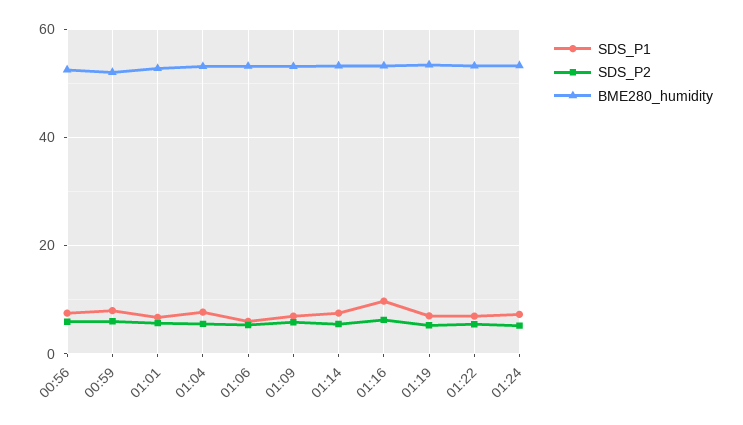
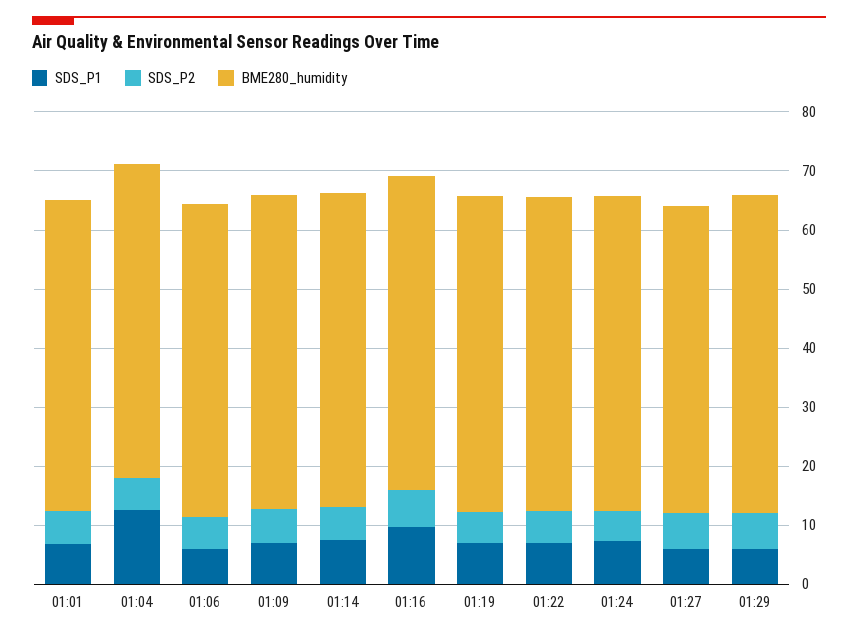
SDS_P1, 00:56: 8 -> none
SDS_P2, 00:56: 6 -> none
BME280_humidity, 00:56: 52 -> none
SDS_P1, 00:59: 8 -> none
SDS_P2, 00:59: 6 -> none
BME280_humidity, 00:59: 52 -> none
SDS_P1, 01:04: 8 -> 12
SDS_P1, 01:27: none -> 6
SDS_P2, 01:27: none -> 6
BME280_humidity, 01:27: none -> 52
SDS_P1, 01:29: none -> 6
SDS_P2, 01:29: none -> 6
BME280_humidity, 01:29: none -> 54

